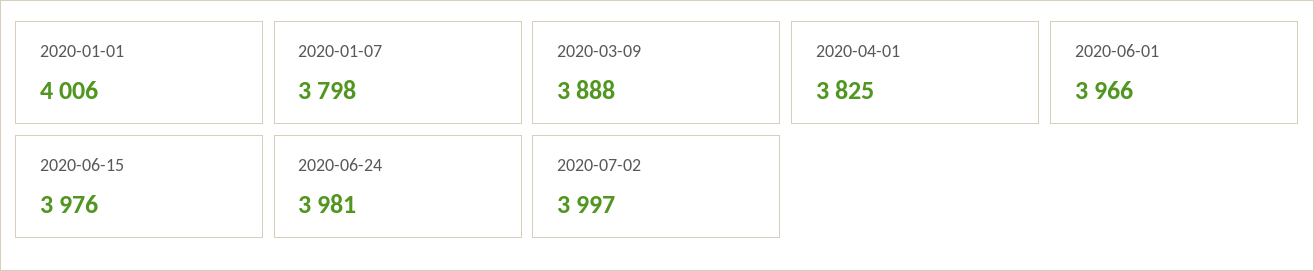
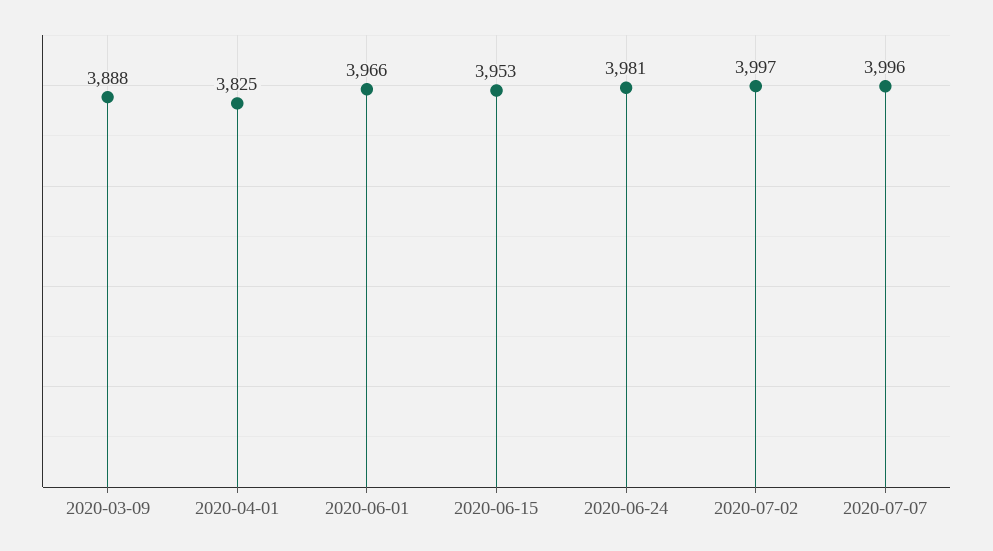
2020-01-01: 4006 -> none
2020-01-07: 3798 -> none
2020-06-15: 3976 -> 3953
2020-07-07: none -> 3996

